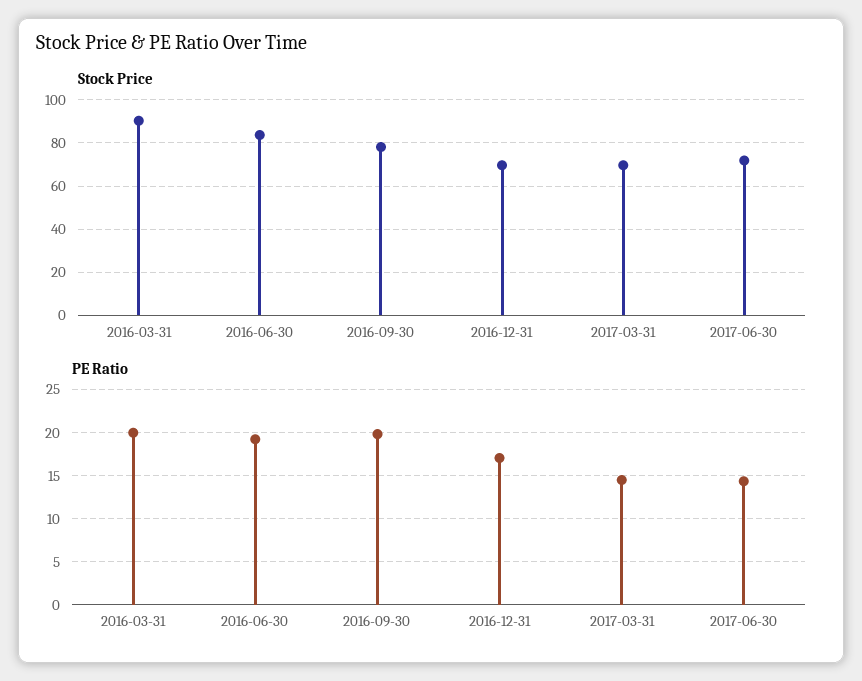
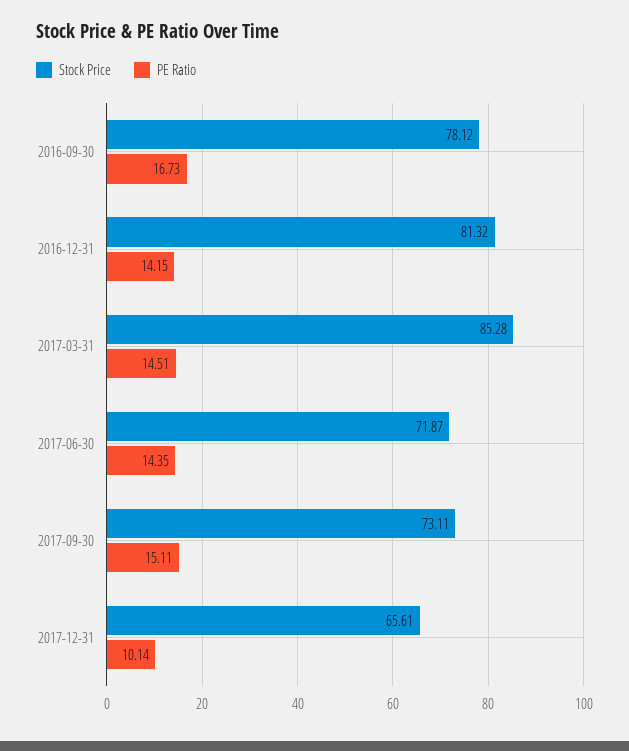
Stock Price, 2016-03-31: 90 -> none
Stock Price, 2016-06-30: 85 -> none
Stock Price, 2016-12-31: 70 -> 81.32
Stock Price, 2017-03-31: 70 -> 85.28
PE Ratio, 2016-03-31: 20 -> none
PE Ratio, 2016-06-30: 19 -> none
PE Ratio, 2016-09-30: 20 -> 16.73
PE Ratio, 2016-12-31: 17 -> 14.15
Stock Price, 2017-09-30: none -> 73.11
PE Ratio, 2017-09-30: none -> 15.11
Stock Price, 2017-12-31: none -> 65.61
PE Ratio, 2017-12-31: none -> 10.14

